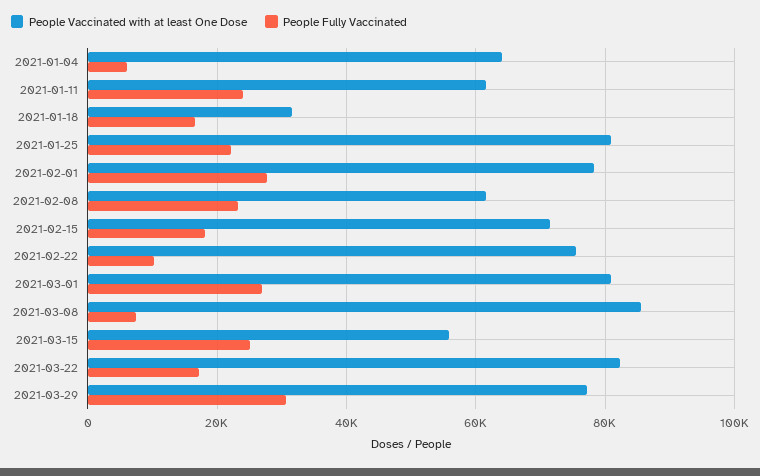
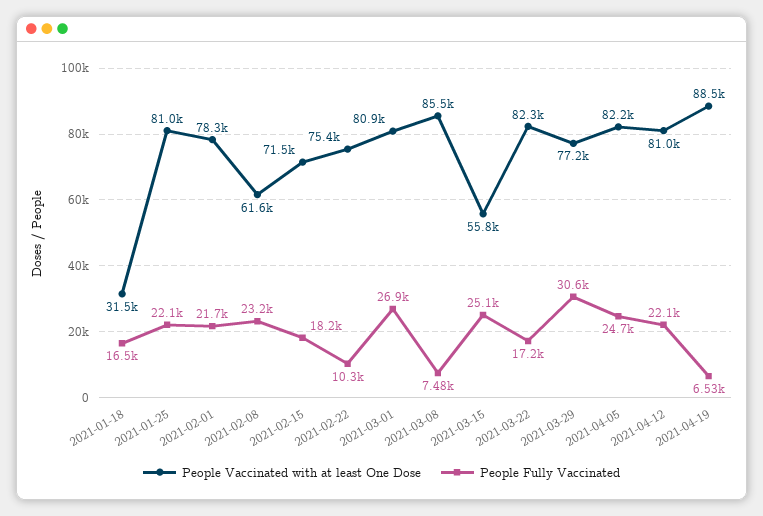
People Vaccinated with at least One Dose, 2021-01-04: 64000 -> none
People Fully Vaccinated, 2021-01-04: 6000 -> none
People Vaccinated with at least One Dose, 2021-01-11: 62000 -> none
People Fully Vaccinated, 2021-01-11: 24000 -> none
People Fully Vaccinated, 2021-02-01: 28000 -> 21700
People Vaccinated with at least One Dose, 2021-04-05: none -> 82200
People Fully Vaccinated, 2021-04-05: none -> 24700
People Vaccinated with at least One Dose, 2021-04-12: none -> 81000
People Fully Vaccinated, 2021-04-12: none -> 22100
People Vaccinated with at least One Dose, 2021-04-19: none -> 88500
People Fully Vaccinated, 2021-04-19: none -> 6530

